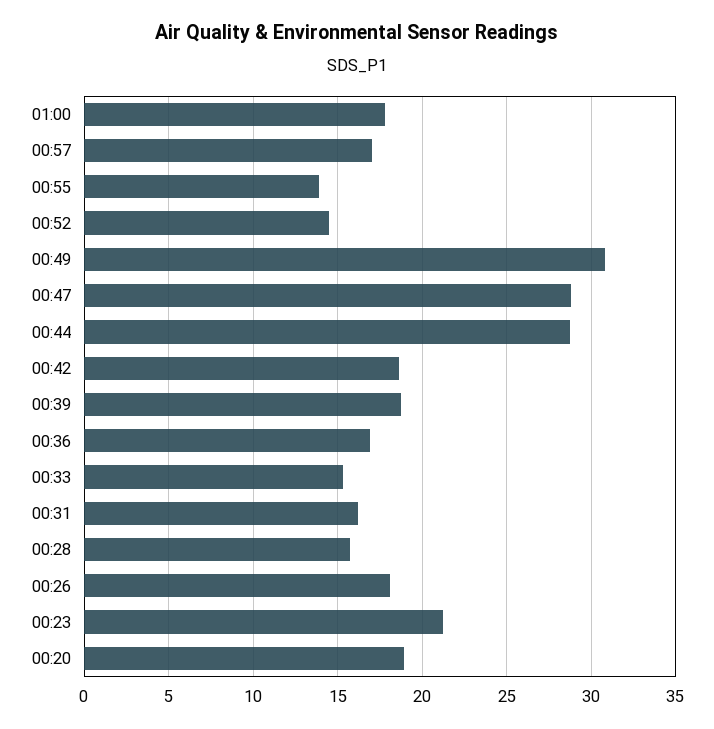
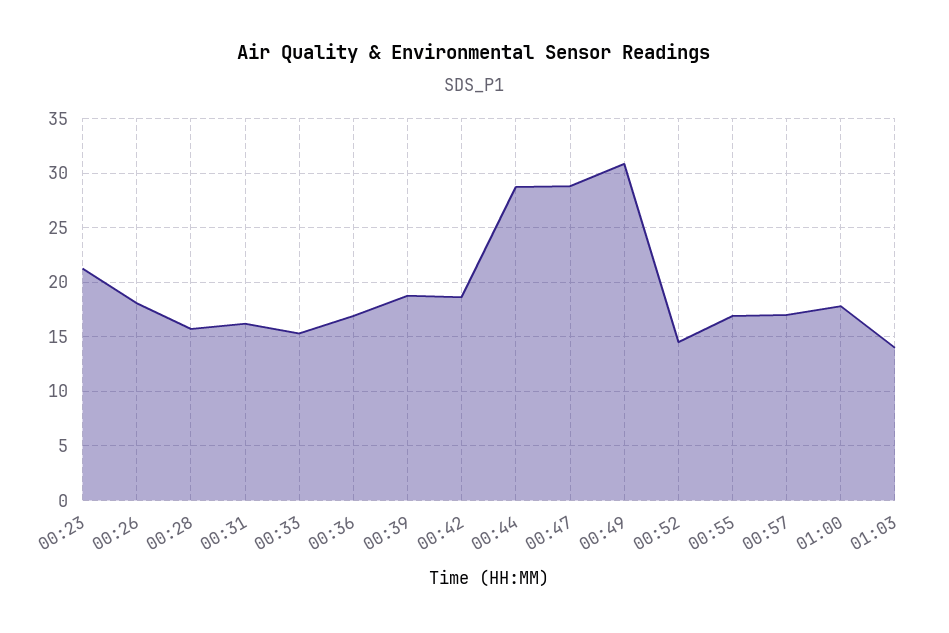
00:55: 14 -> 17
00:20: 19 -> none
01:03: none -> 14

